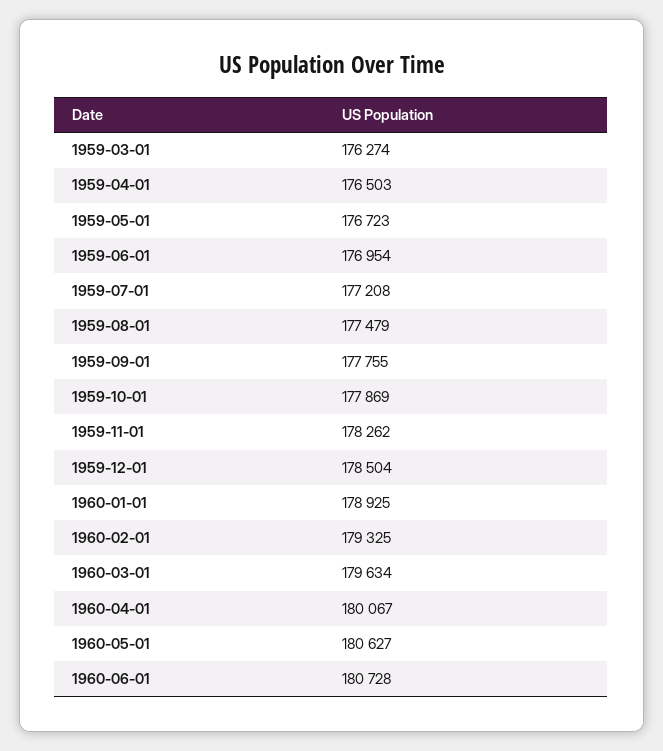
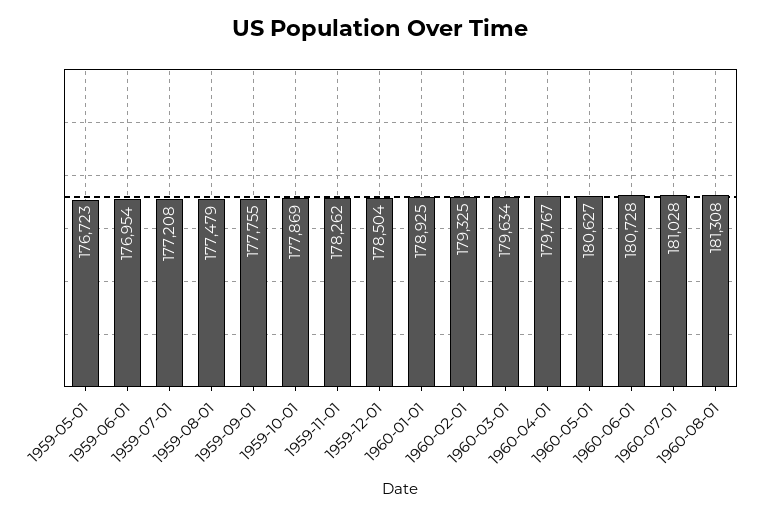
1959-03-01: 176274 -> none
1959-04-01: 176503 -> none
1960-04-01: 180067 -> 179767
1960-07-01: none -> 181028
1960-08-01: none -> 181308

